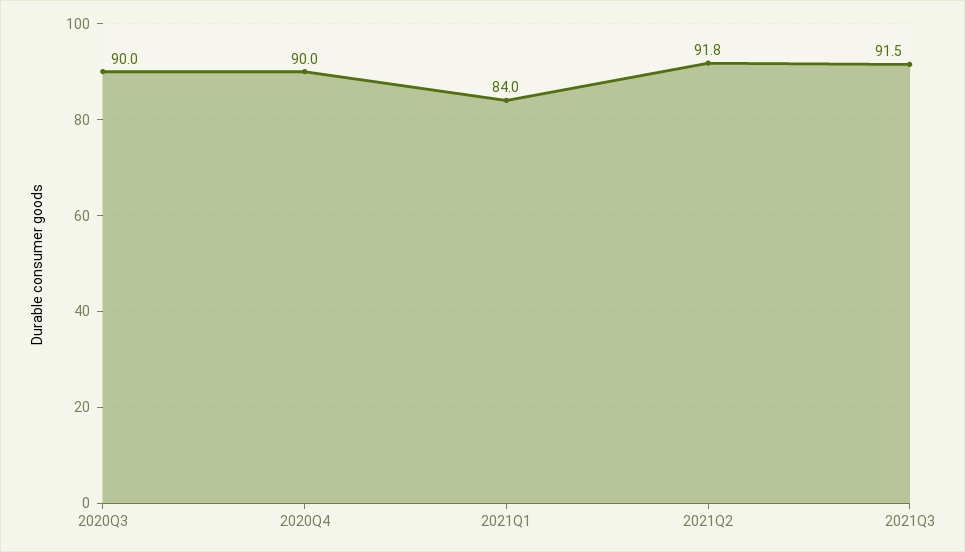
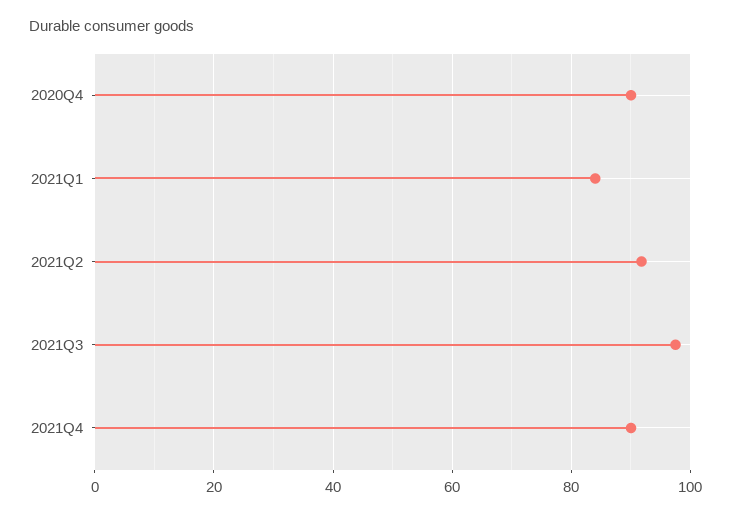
2020Q3: 90 -> none
2021Q3: 91.5 -> 98
2021Q4: none -> 90

